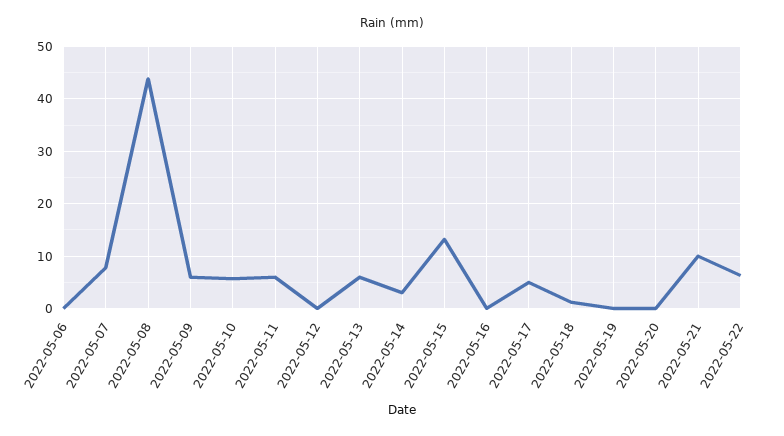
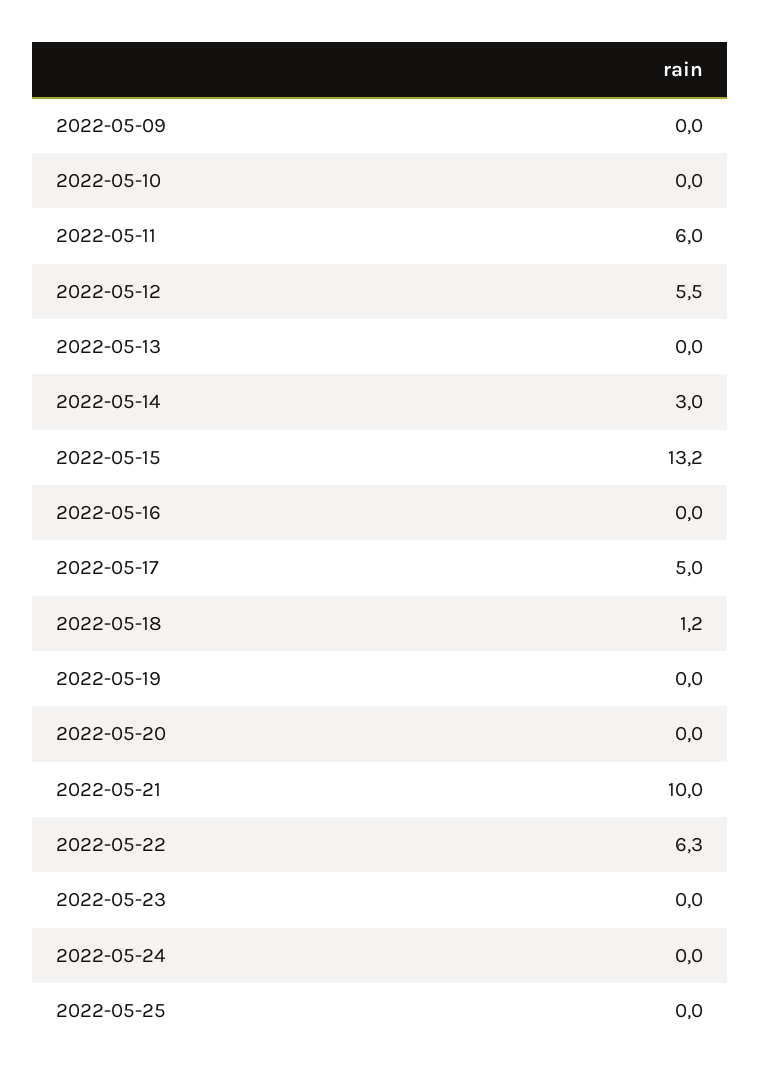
2022-05-06: 0 -> none
2022-05-07: 8 -> none
2022-05-08: 44 -> none
2022-05-09: 6 -> 0
2022-05-10: 6 -> 0
2022-05-12: 0 -> 5.5
2022-05-13: 6 -> 0
2022-05-23: none -> 0
2022-05-24: none -> 0
2022-05-25: none -> 0

